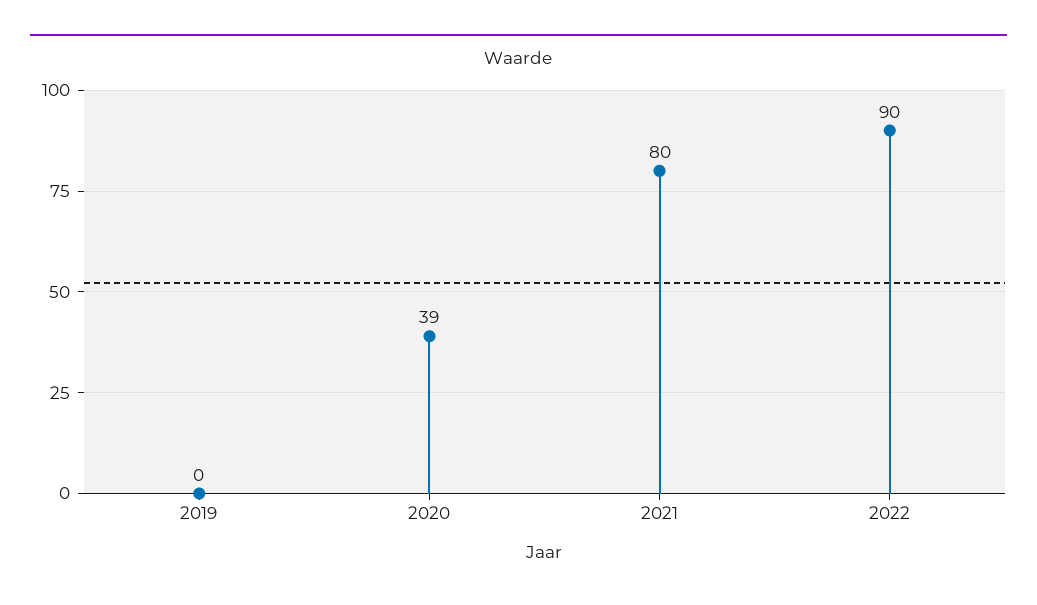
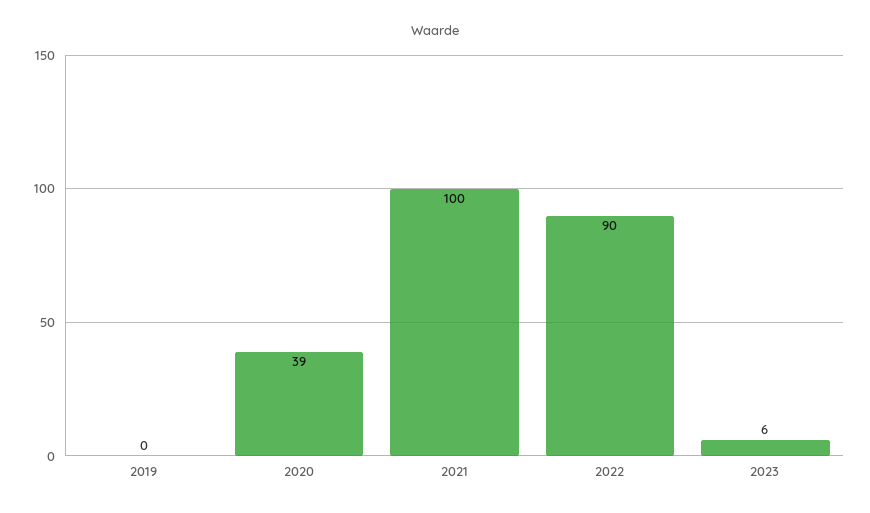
2021: 80 -> 100
2023: none -> 6

